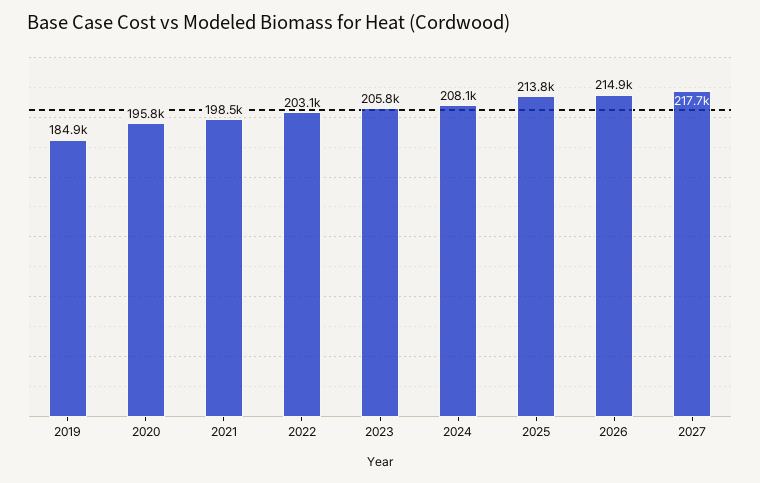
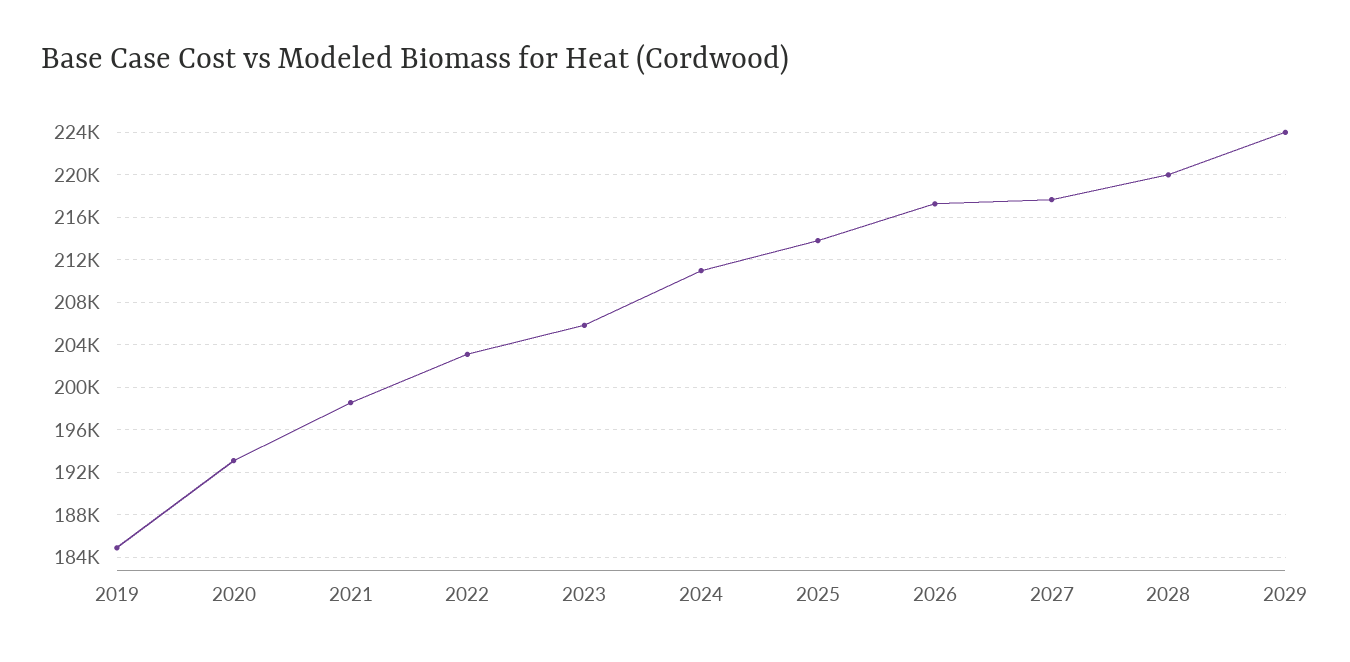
2020: 195800 -> 193000
2024: 208100 -> 211000
2026: 214900 -> 217000
2028: none -> 220000
2029: none -> 224000

